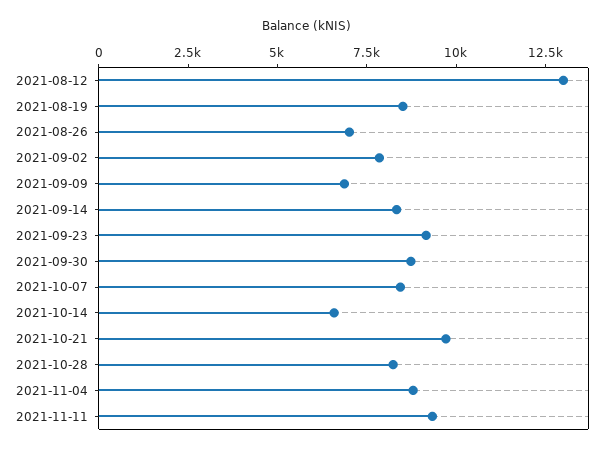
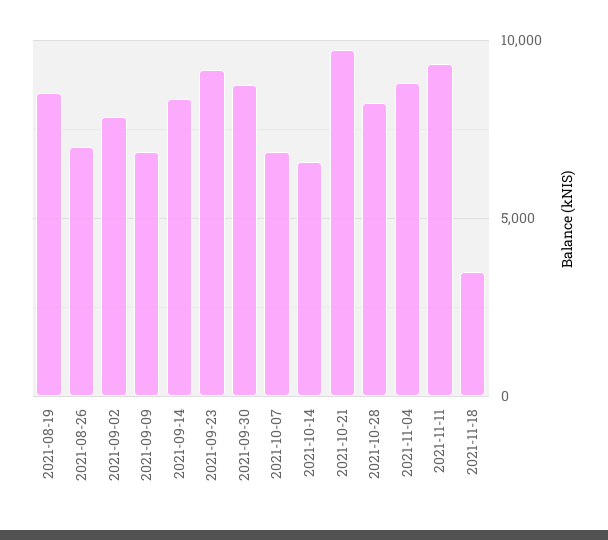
2021-08-12: 13000 -> none
2021-10-07: 8500 -> 7000
2021-11-18: none -> 3500

